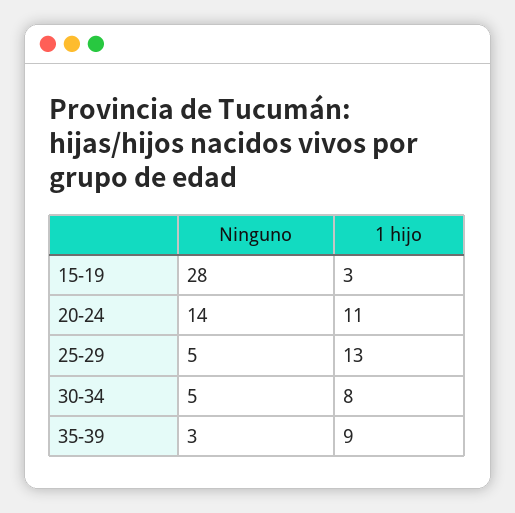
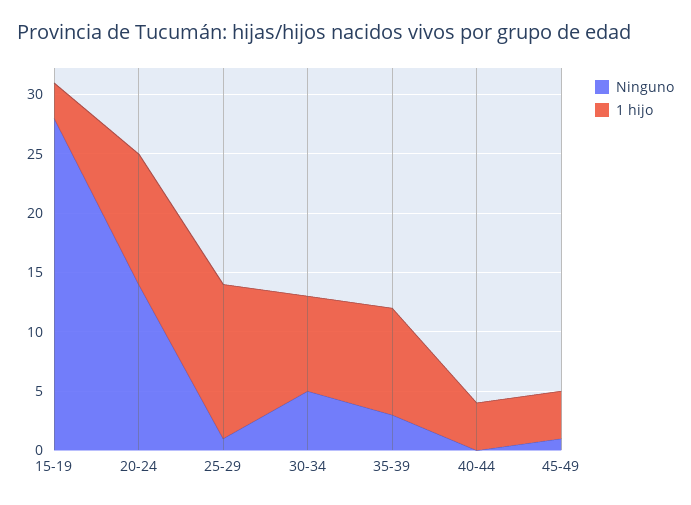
Ninguno, 25-29: 5 -> 1
Ninguno, 40-44: none -> 0
1 hijo, 40-44: none -> 4
Ninguno, 45-49: none -> 1
1 hijo, 45-49: none -> 4

